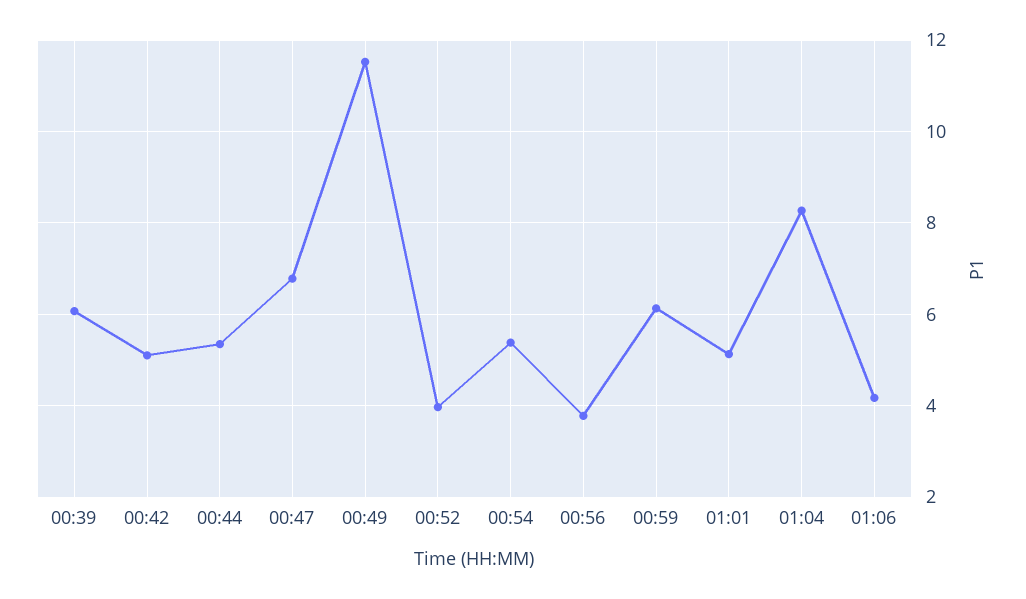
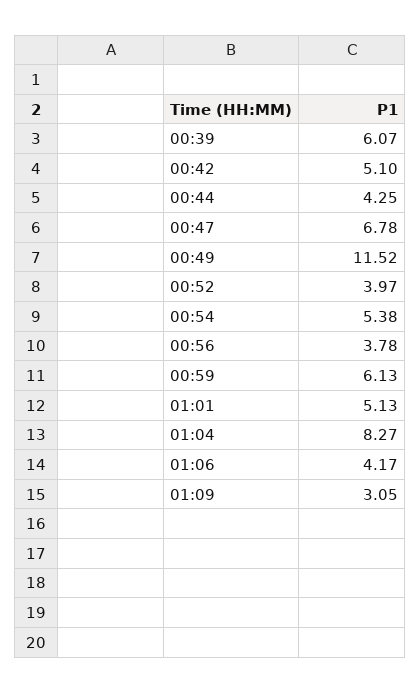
00:44: 5.4 -> 4.25
01:09: none -> 3.05

